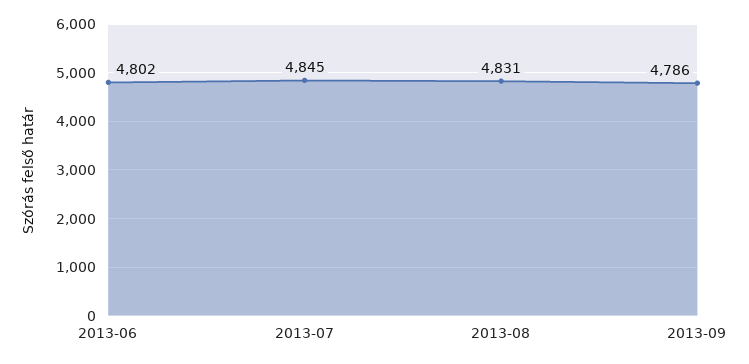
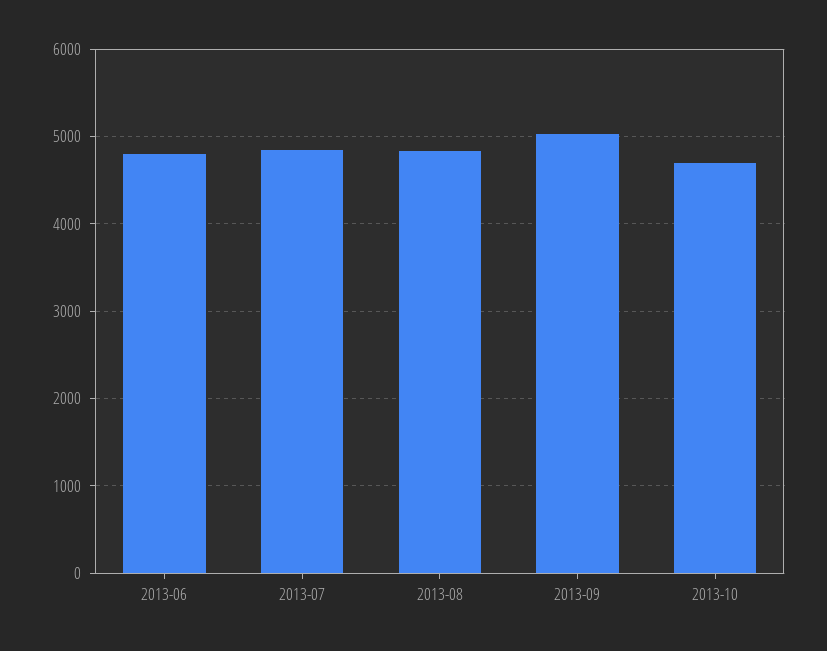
2013-09: 4786 -> 5000
2013-10: none -> 4700

